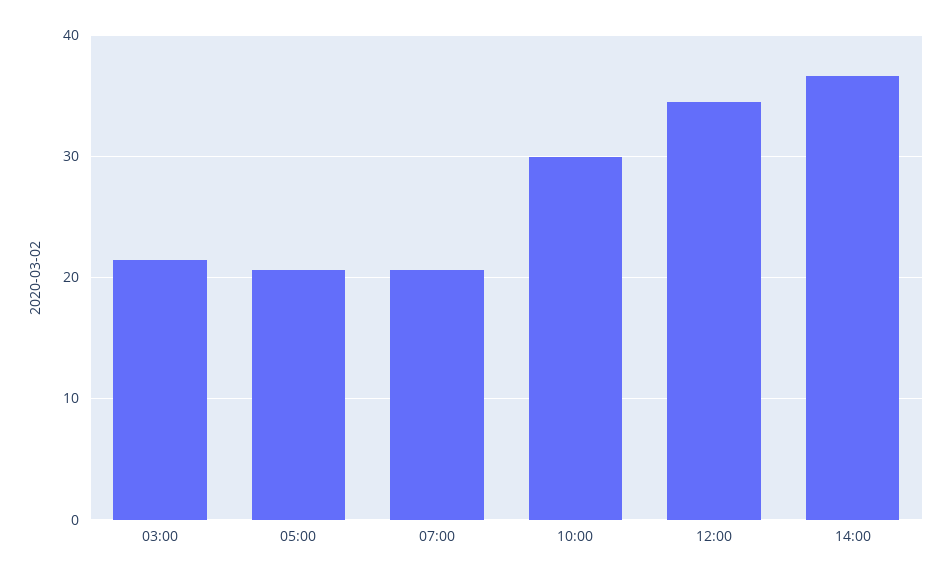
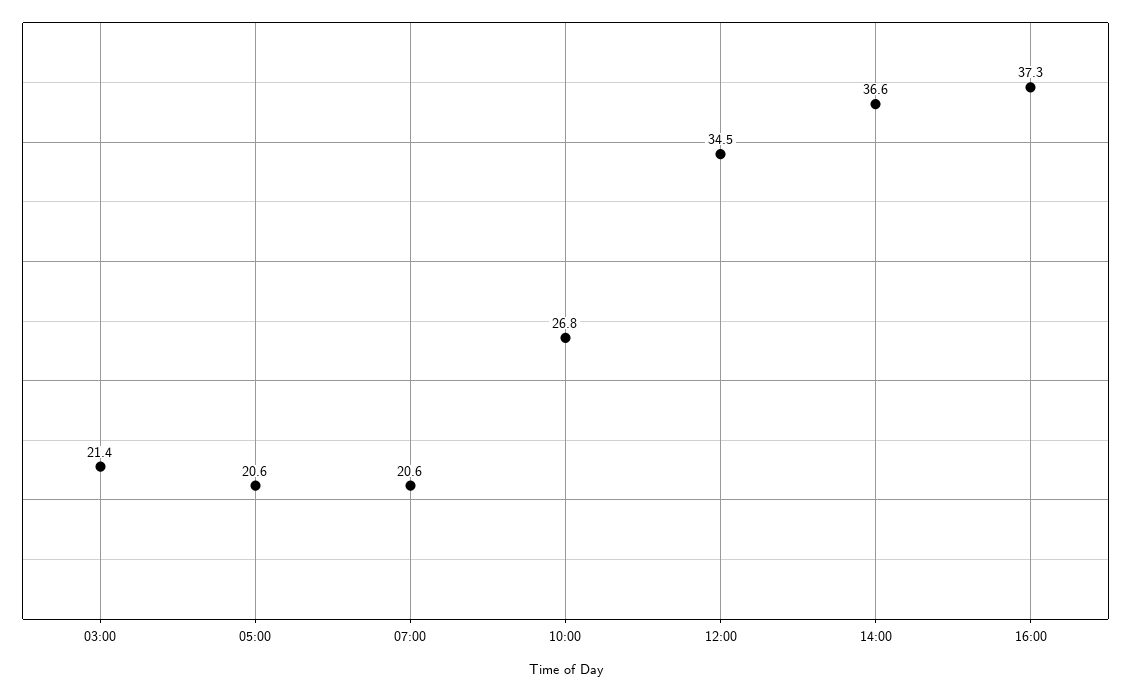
10:00: 30 -> 26.8
16:00: none -> 37.3

